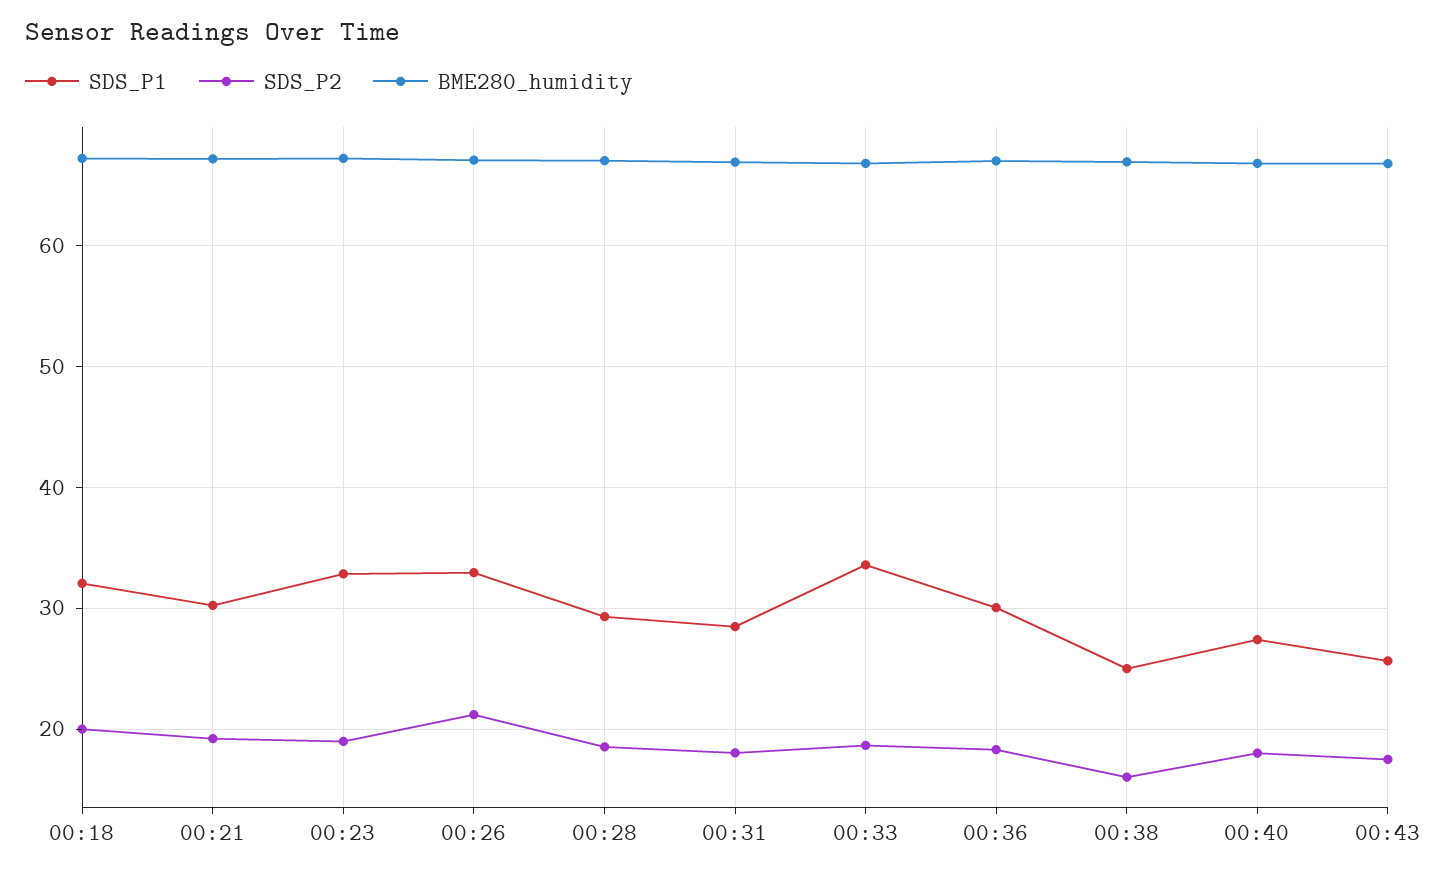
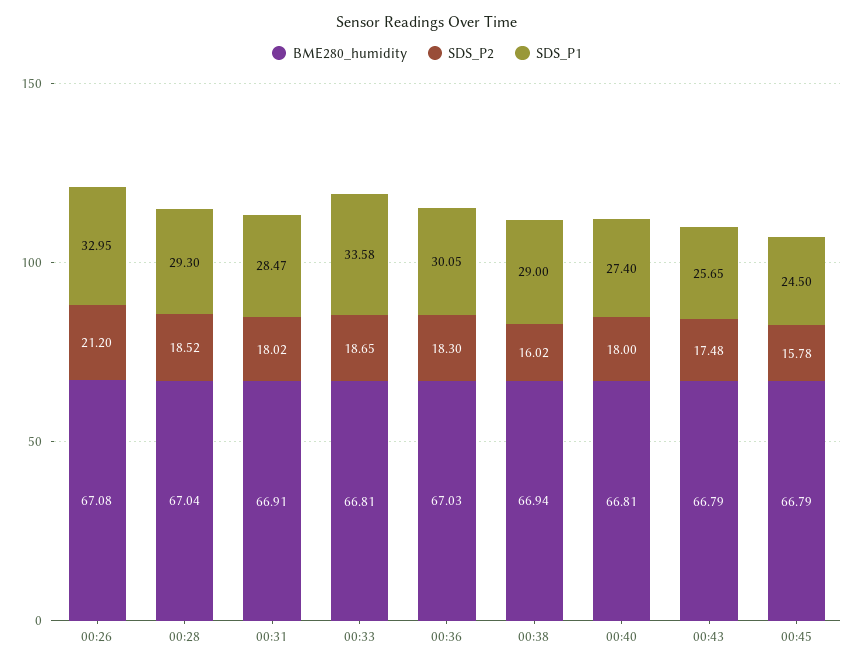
SDS_P1, 00:18: 32 -> none
SDS_P2, 00:18: 20 -> none
BME280_humidity, 00:18: 67 -> none
SDS_P1, 00:21: 30 -> none
SDS_P2, 00:21: 19 -> none
BME280_humidity, 00:21: 67 -> none
SDS_P1, 00:23: 33 -> none
SDS_P2, 00:23: 19 -> none
BME280_humidity, 00:23: 67 -> none
SDS_P1, 00:38: 25 -> 29
BME280_humidity, 00:45: none -> 66.79
SDS_P2, 00:45: none -> 15.78
SDS_P1, 00:45: none -> 24.5

